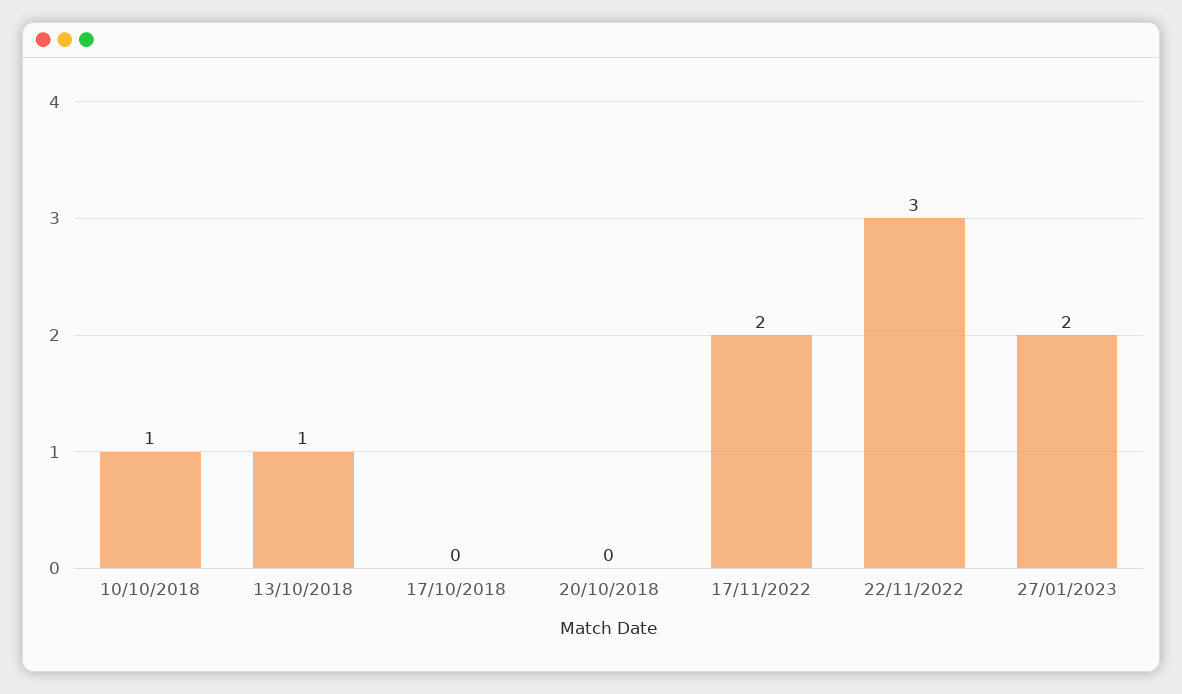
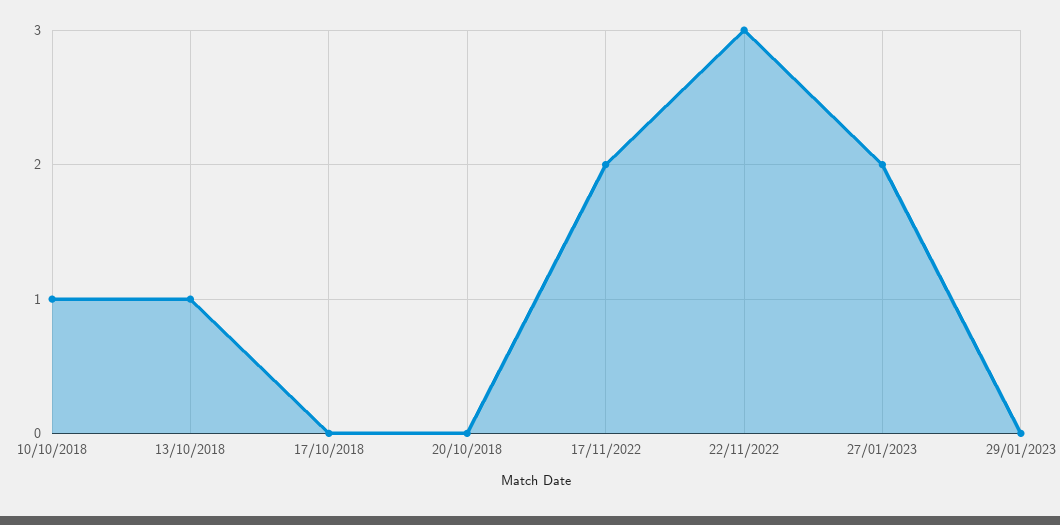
29/01/2023: none -> 0

